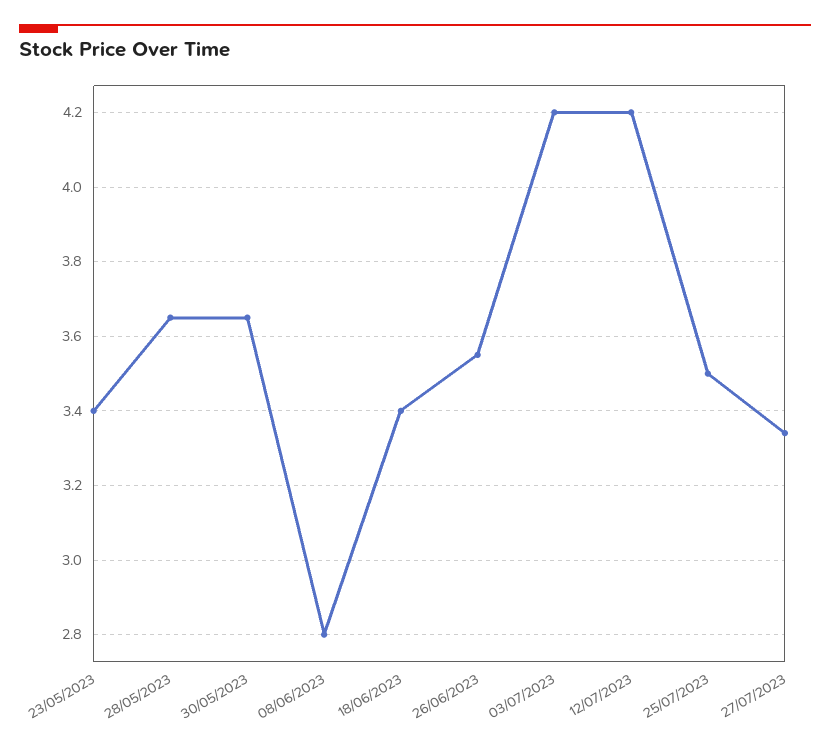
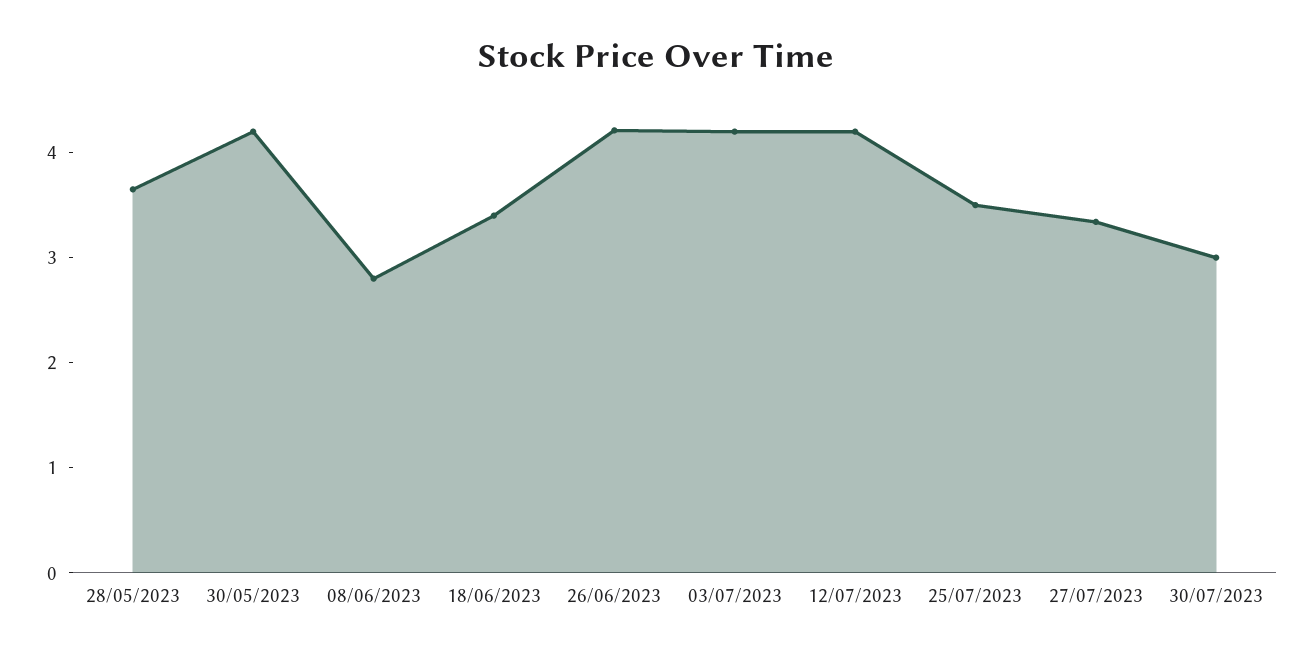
23/05/2023: 3.4 -> none
30/05/2023: 3.65 -> 4.2
26/06/2023: 3.55 -> 4.2
30/07/2023: none -> 3

